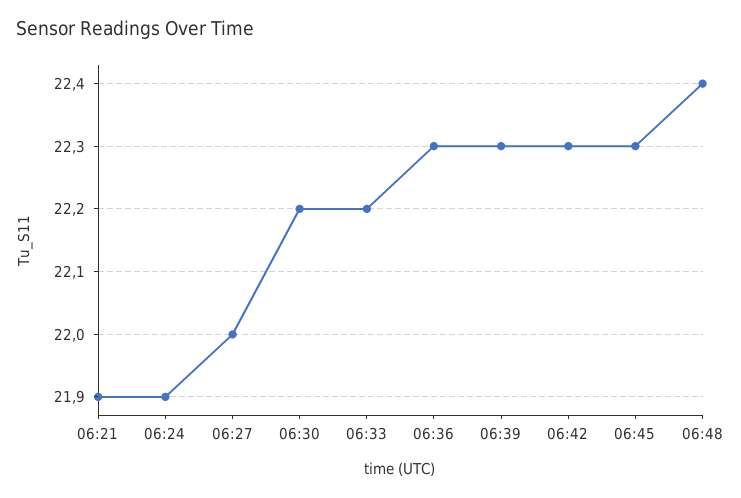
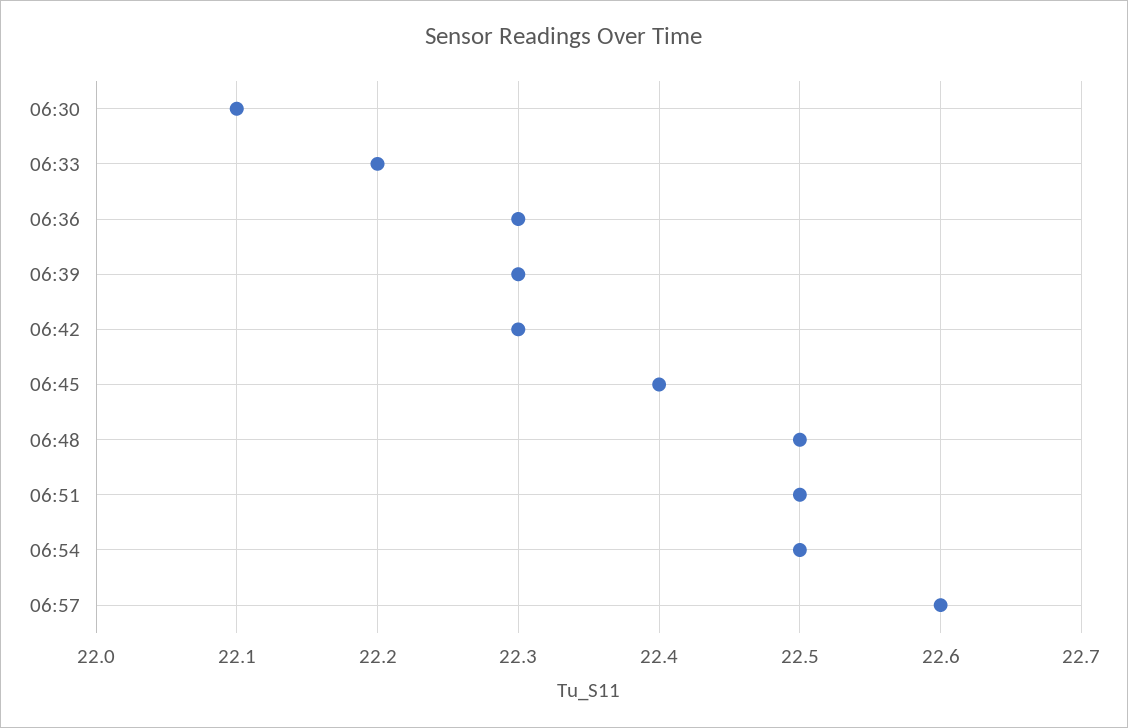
06:21: 21.9 -> none
06:24: 21.9 -> none
06:27: 22 -> none
06:30: 22.2 -> 22.1
06:45: 22.3 -> 22.4
06:48: 22.4 -> 22.5
06:51: none -> 22.5
06:54: none -> 22.5
06:57: none -> 22.6

